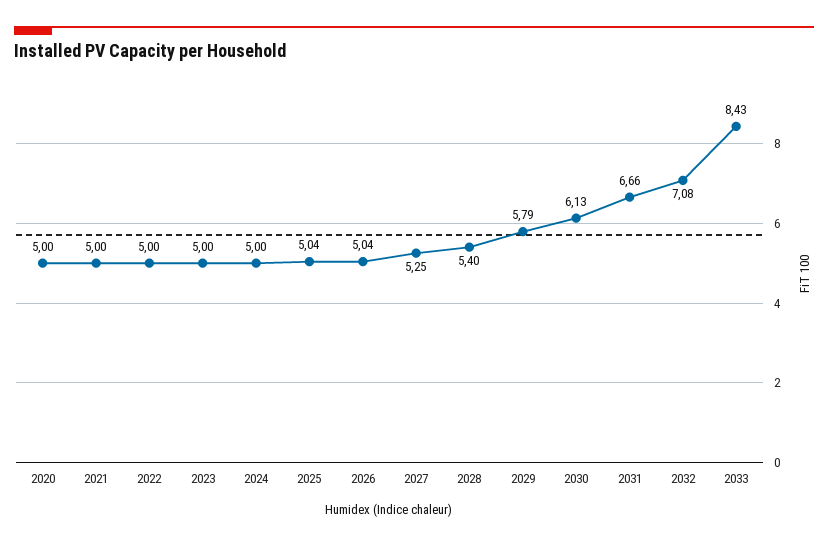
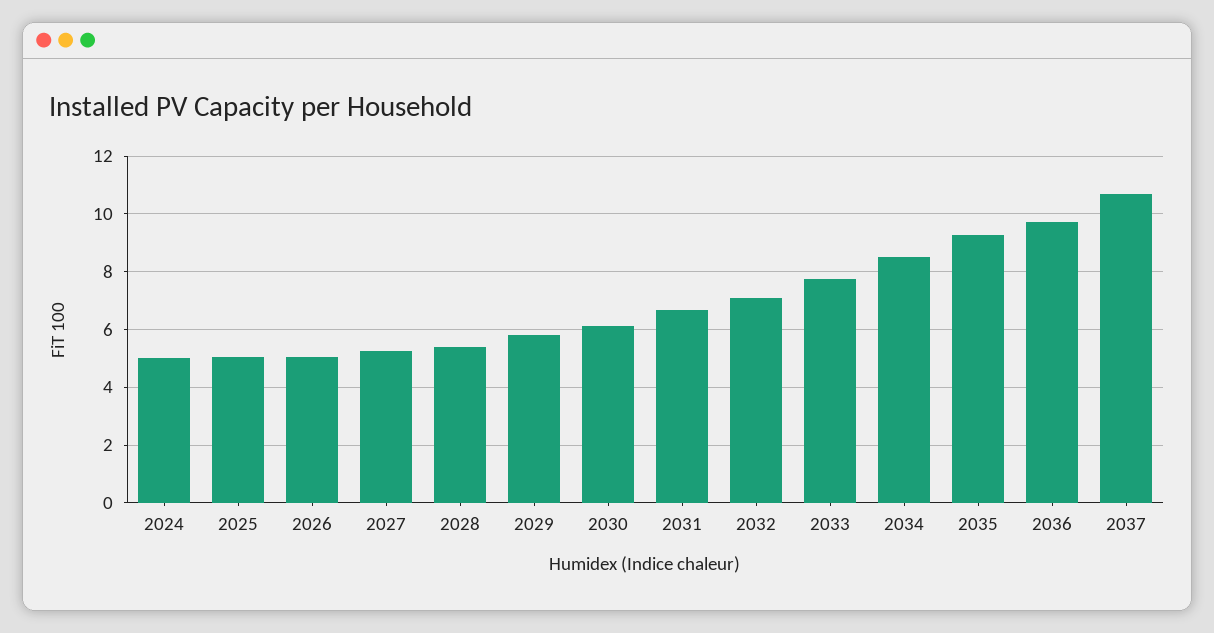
2020: 5 -> none
2021: 5 -> none
2022: 5 -> none
2023: 5 -> none
2033: 8.43 -> 7.75
2034: none -> 8.5
2035: none -> 9.25
2036: none -> 9.75
2037: none -> 10.75

